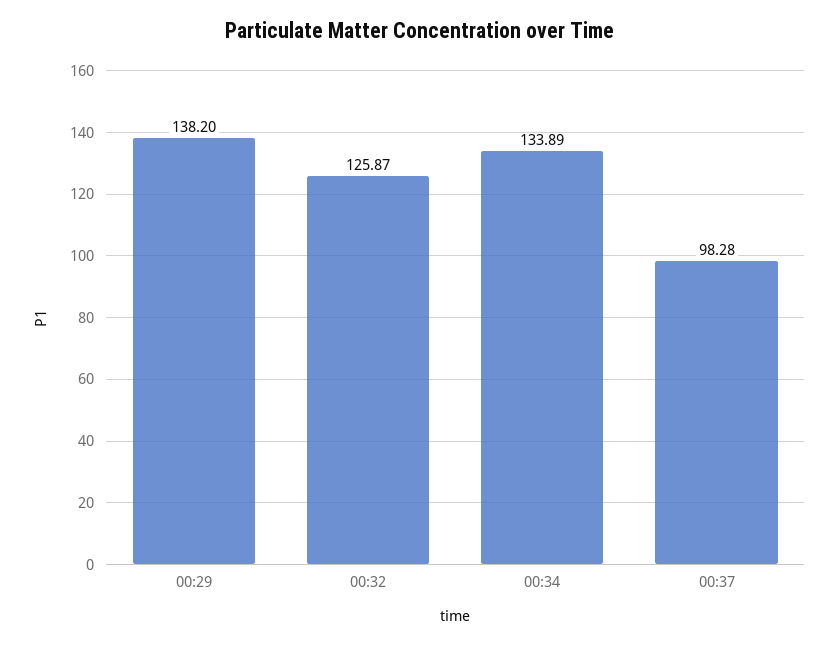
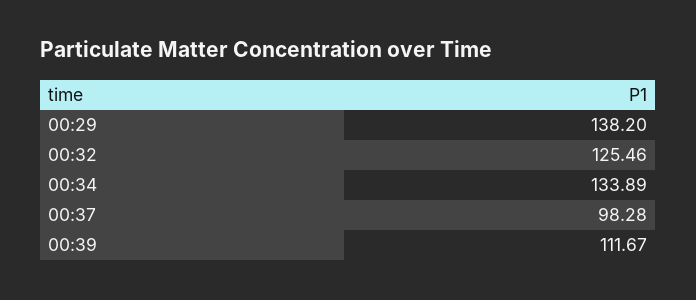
00:32: 125.87 -> 125.46
00:39: none -> 111.67

